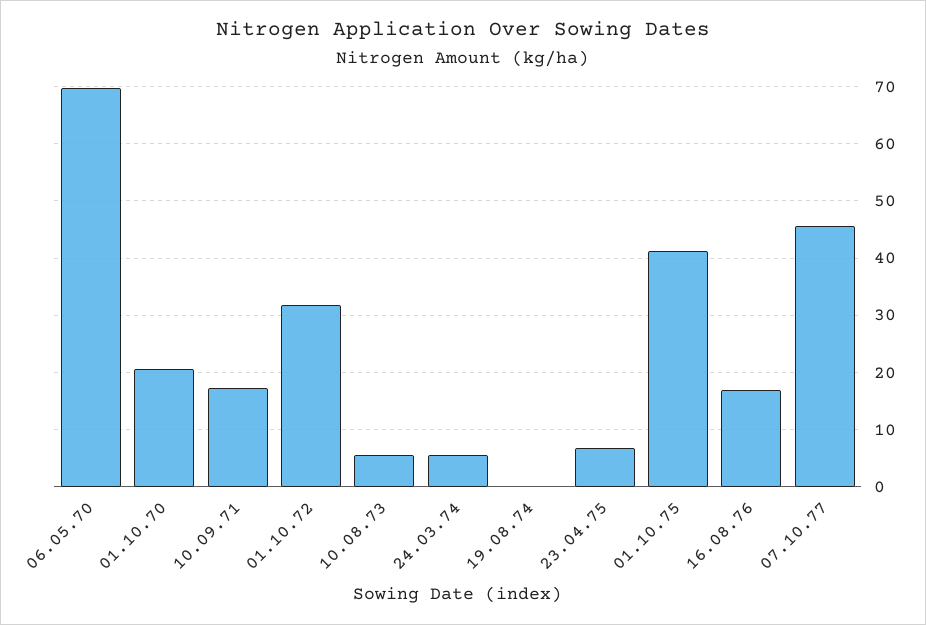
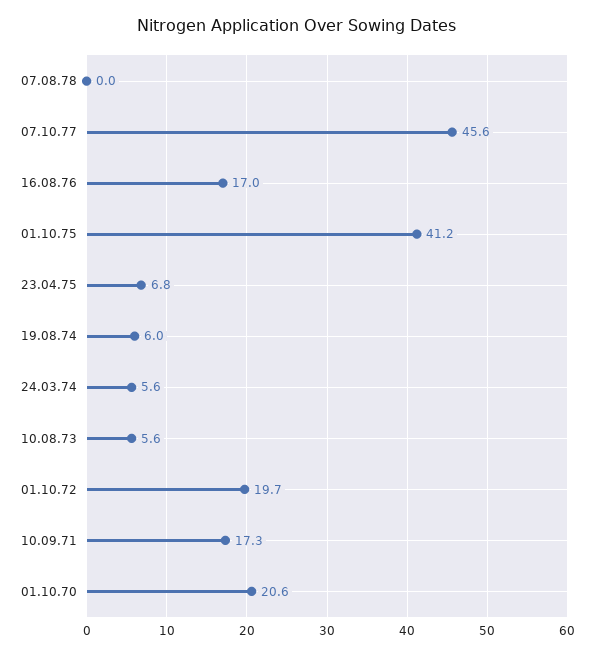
06.05.70: 70 -> none
01.10.72: 32 -> 19.7
19.08.74: 0 -> 6
07.08.78: none -> 0

